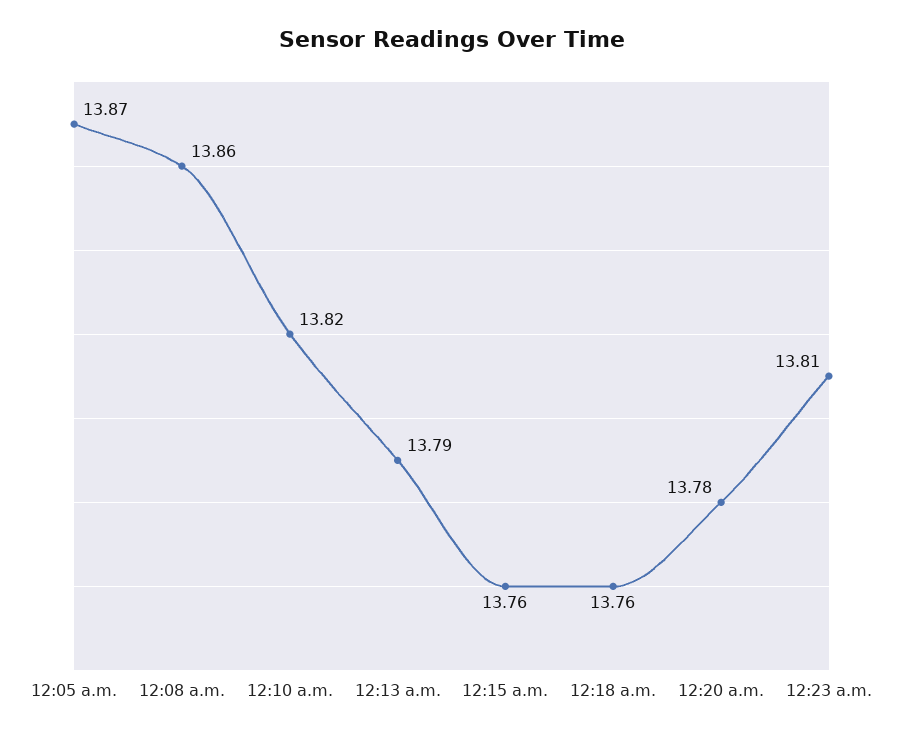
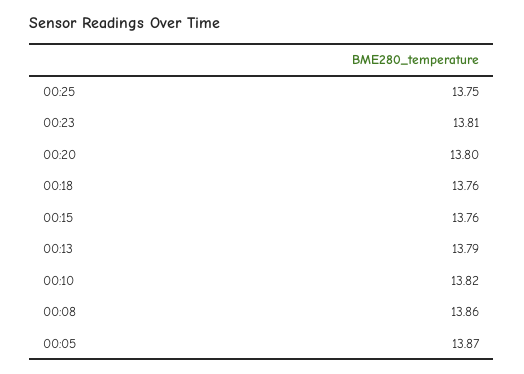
12:20 a.m.: 13.78 -> 13.8
00:25: none -> 13.75

